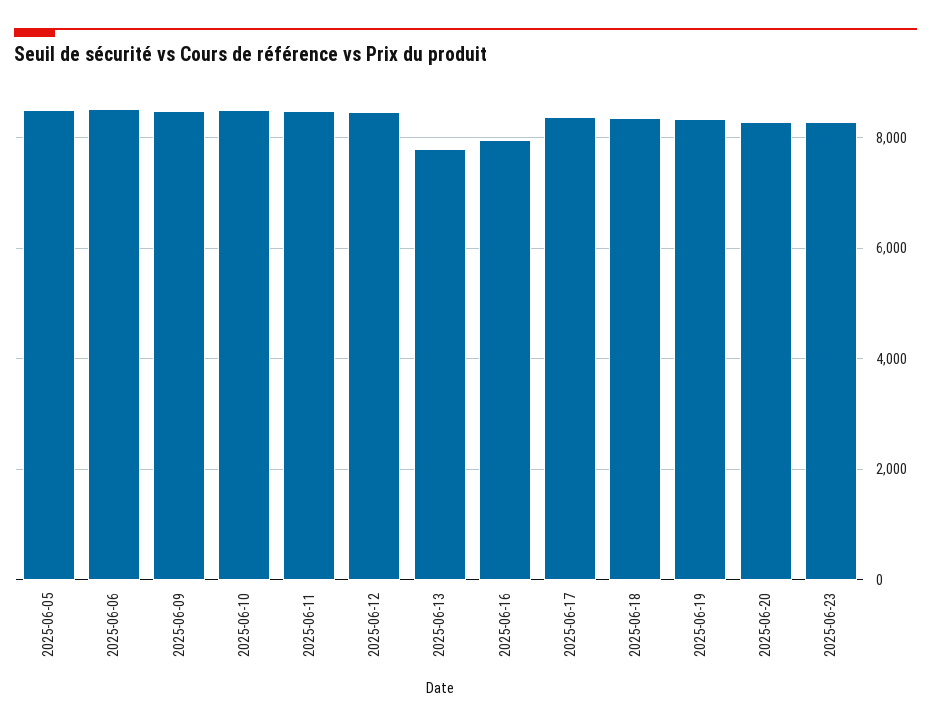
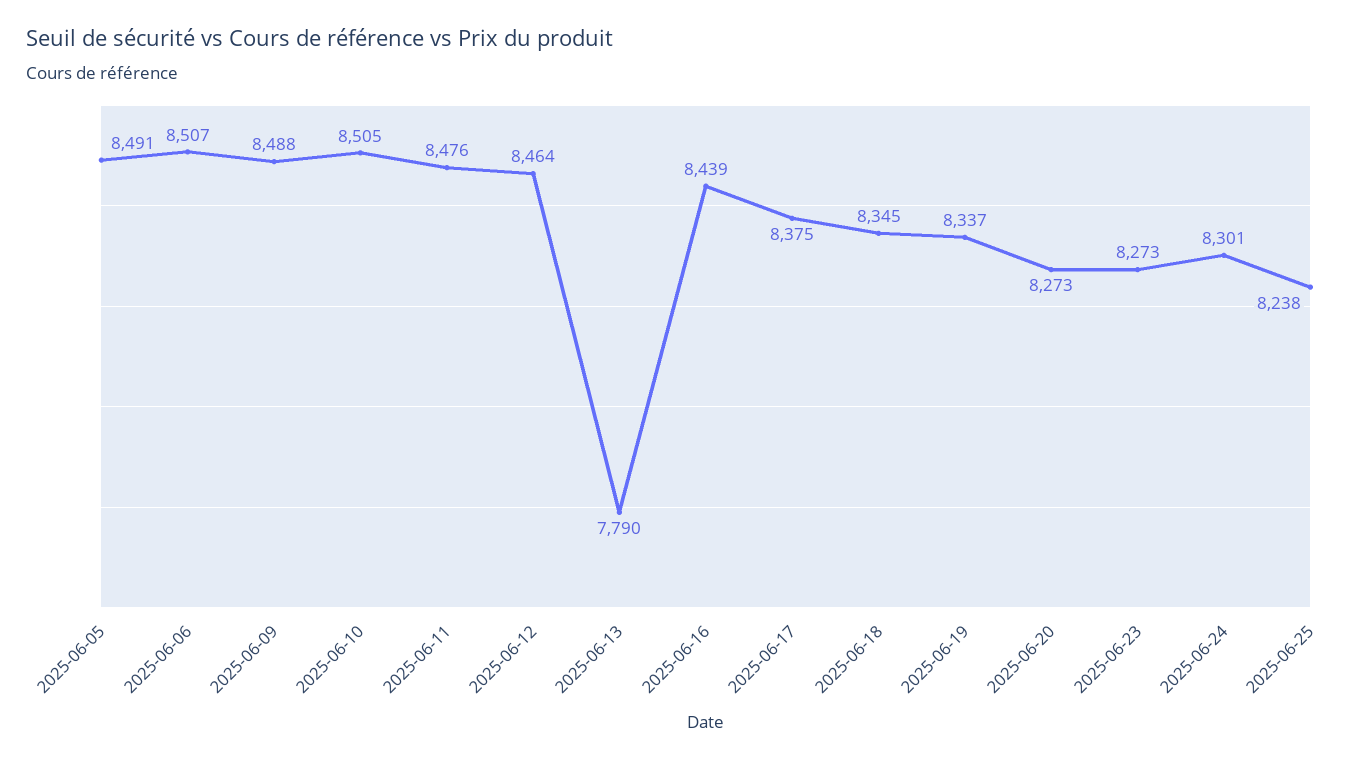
2025-06-16: 8000 -> 8439
2025-06-24: none -> 8301
2025-06-25: none -> 8238

